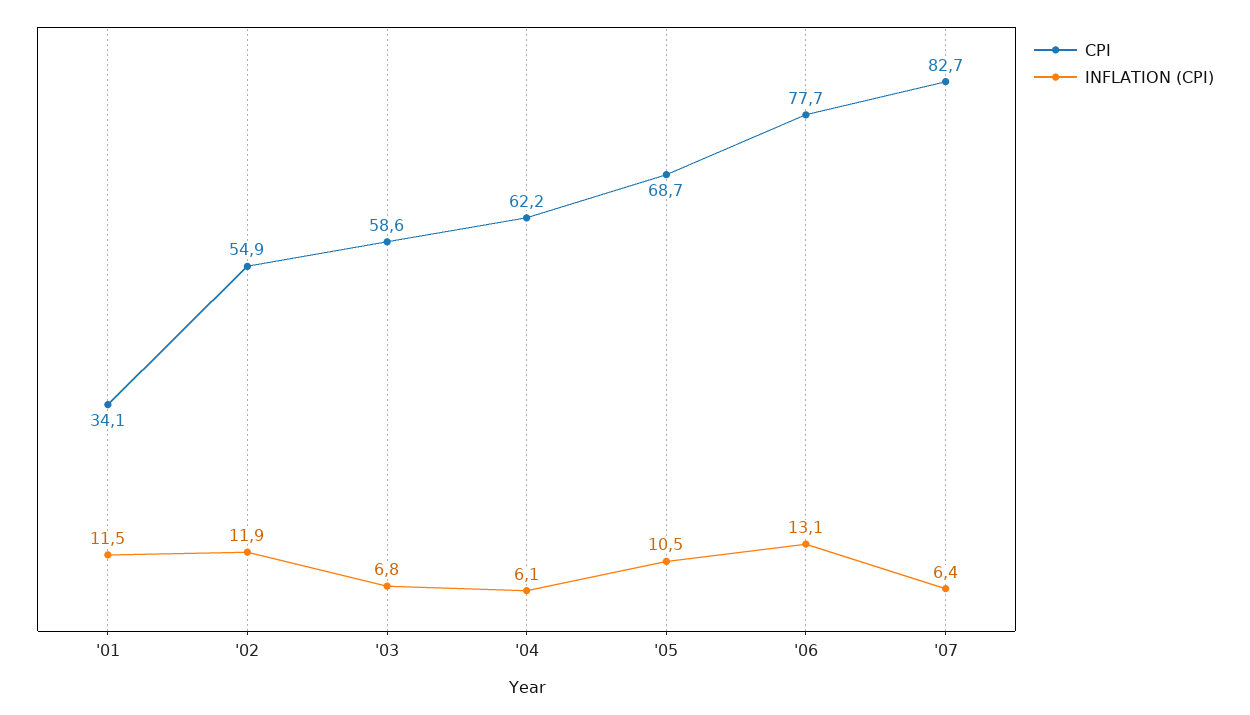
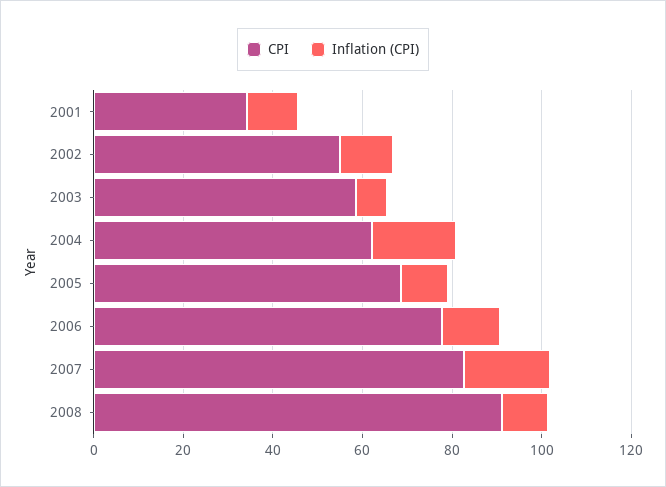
INFLATION (CPI), '04: 6.1 -> 20
INFLATION (CPI), '07: 6.4 -> 20
CPI, 2008: none -> 90
INFLATION (CPI), 2008: none -> 10

